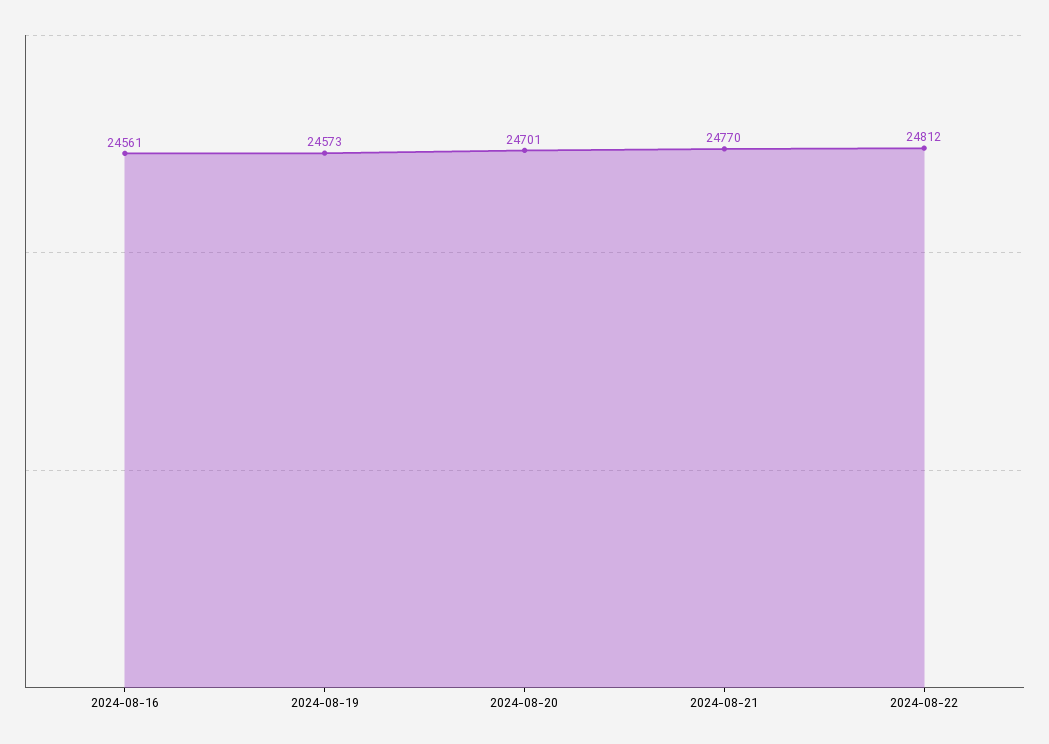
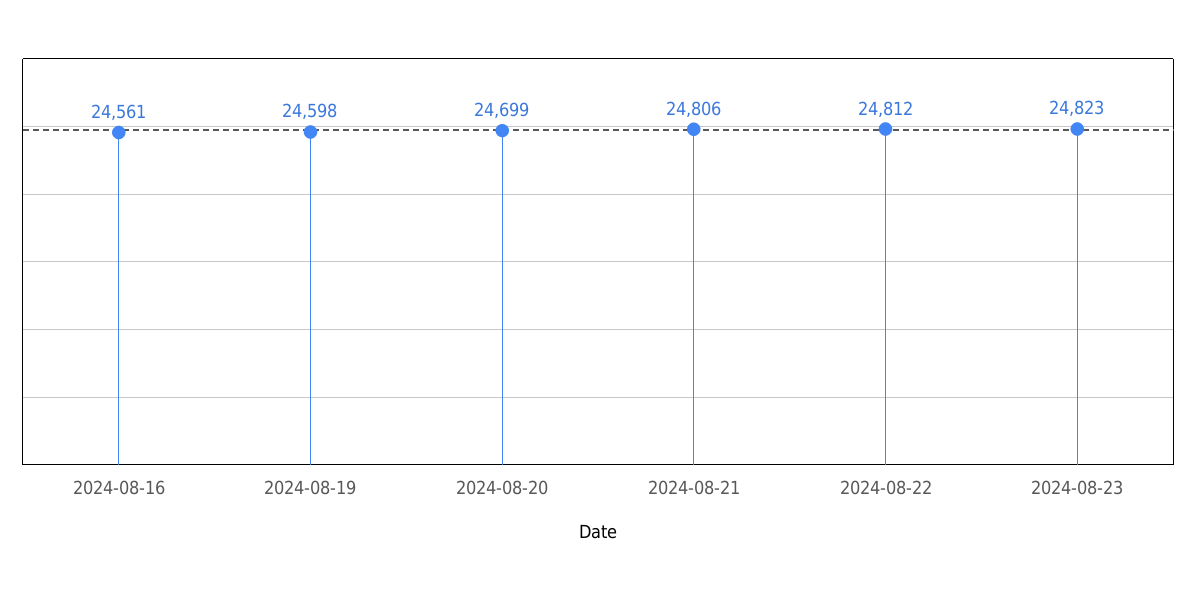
2024-08-19: 24573 -> 24598
2024-08-20: 24701 -> 24699
2024-08-21: 24770 -> 24806
2024-08-23: none -> 24823

